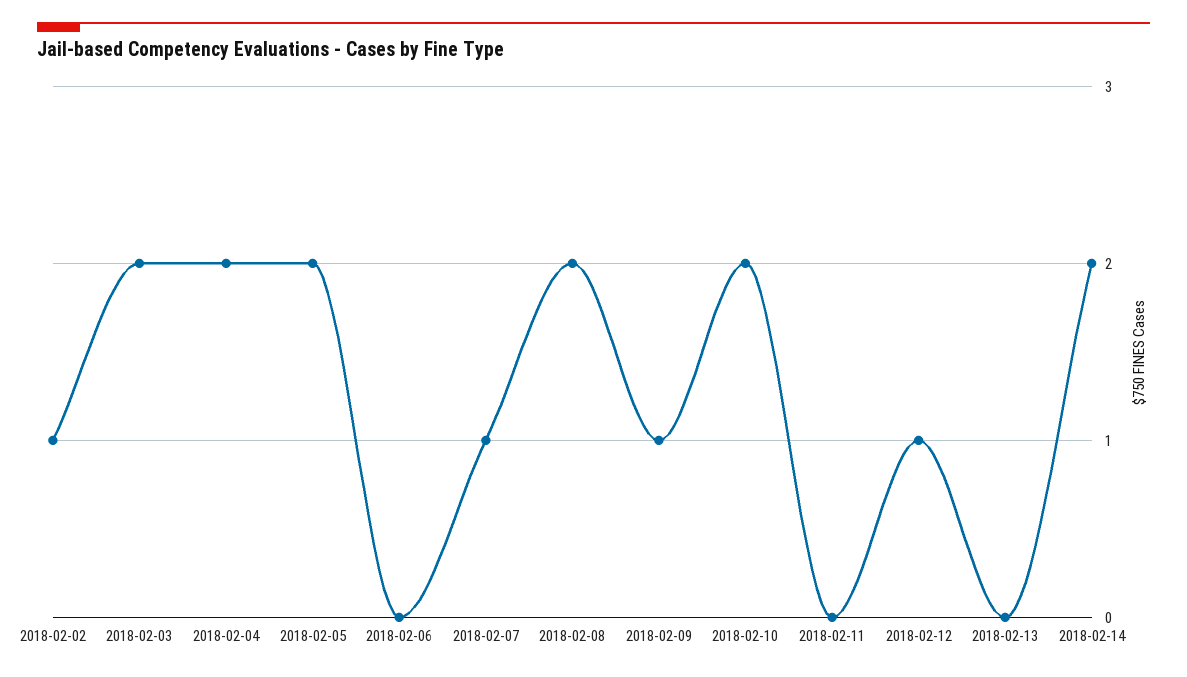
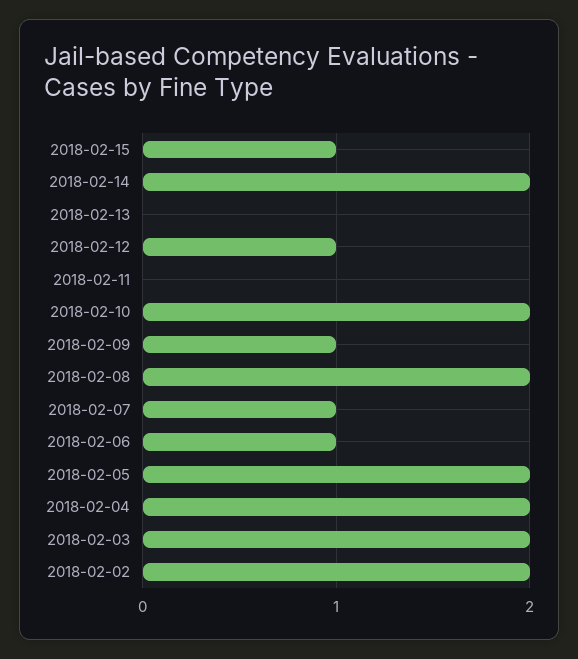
2018-02-02: 1 -> 2
2018-02-06: 0 -> 1
2018-02-15: none -> 1

